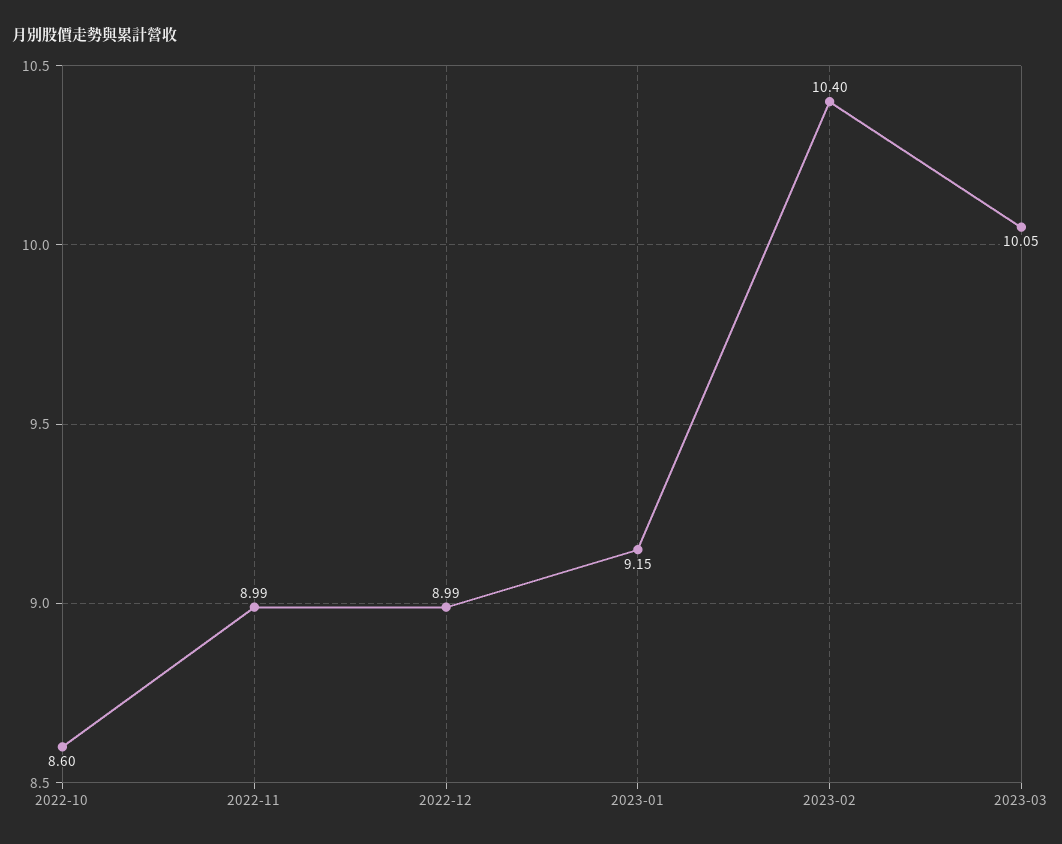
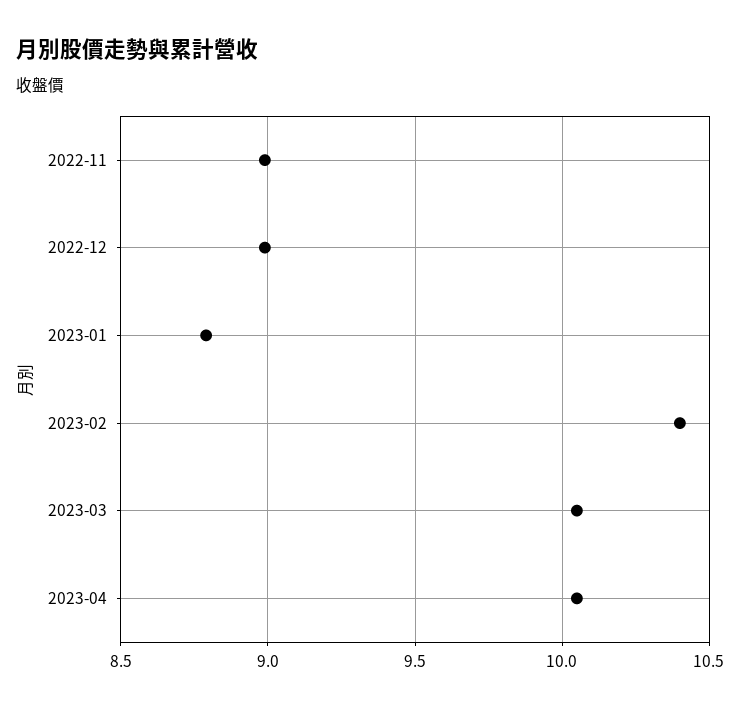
2022-10: 8.6 -> none
2023-01: 9.15 -> 8.8
2023-04: none -> 10.05

